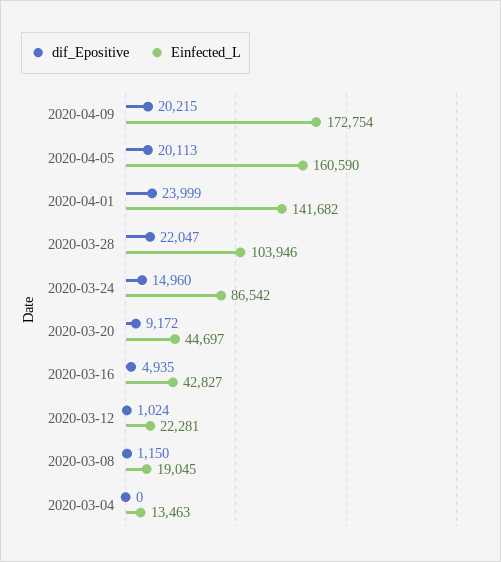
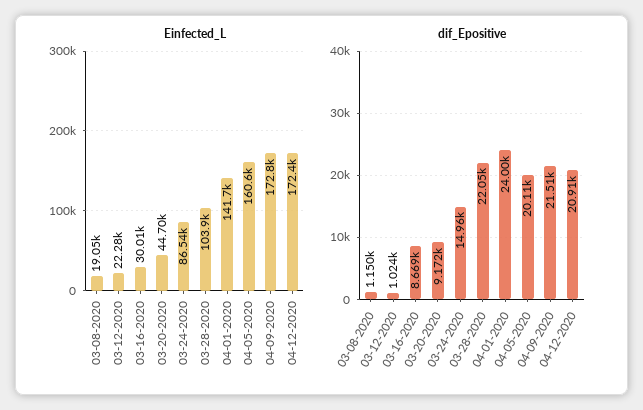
dif_Epositive, 2020-04-09: 20215 -> 21510
dif_Epositive, 2020-03-16: 4935 -> 8669
Einfected_L, 2020-03-16: 42827 -> 30010
dif_Epositive, 2020-03-04: 0 -> none
Einfected_L, 2020-03-04: 13463 -> none
Einfected_L, 04-12-2020: none -> 172400
dif_Epositive, 04-12-2020: none -> 20910

